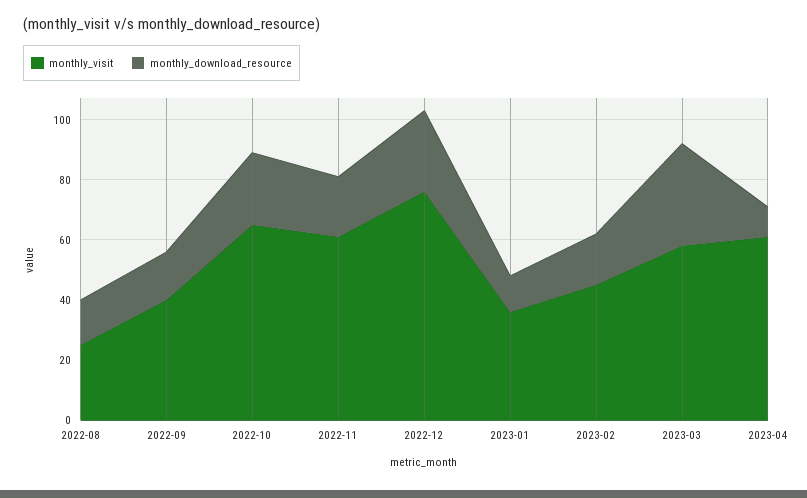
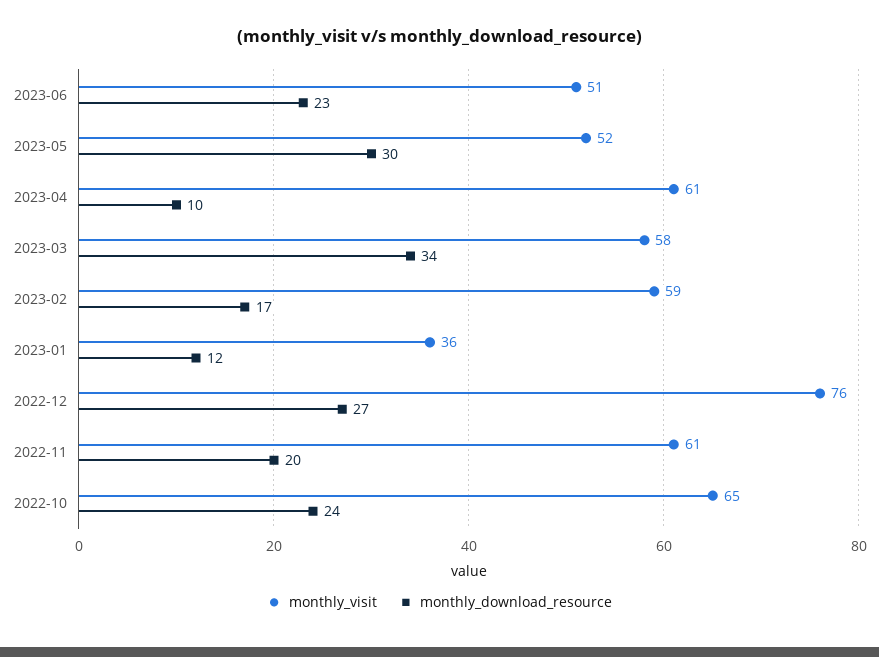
monthly_visit, 2022-08: 25 -> none
monthly_download_resource, 2022-08: 15 -> none
monthly_visit, 2022-09: 40 -> none
monthly_download_resource, 2022-09: 15 -> none
monthly_visit, 2023-02: 45 -> 59
monthly_visit, 2023-06: none -> 51
monthly_download_resource, 2023-06: none -> 23
monthly_visit, 2023-05: none -> 52
monthly_download_resource, 2023-05: none -> 30

